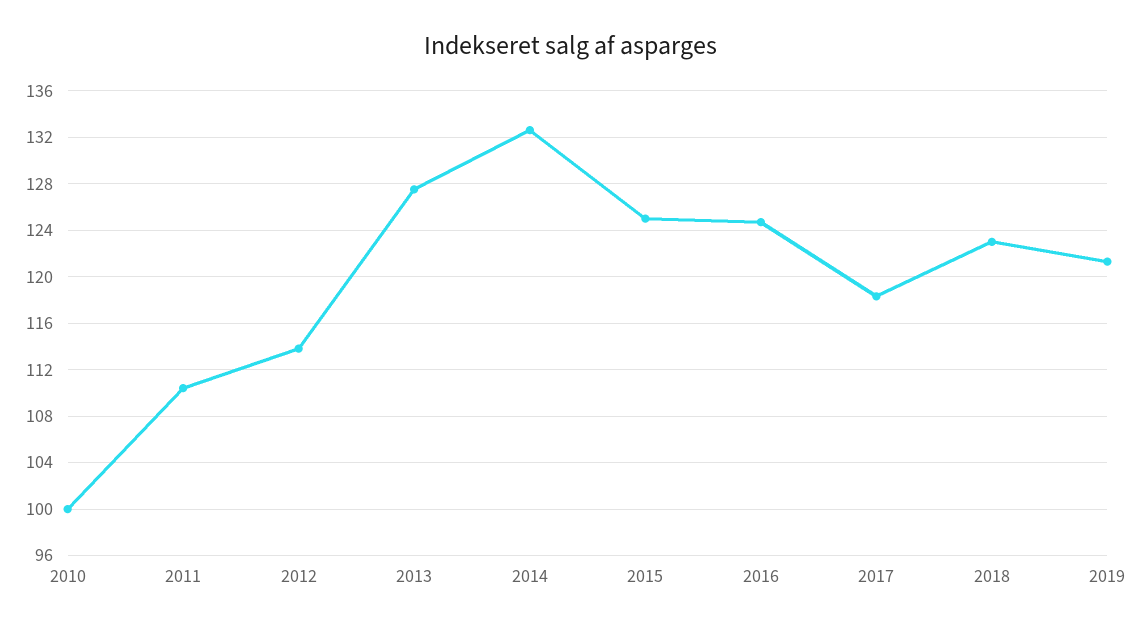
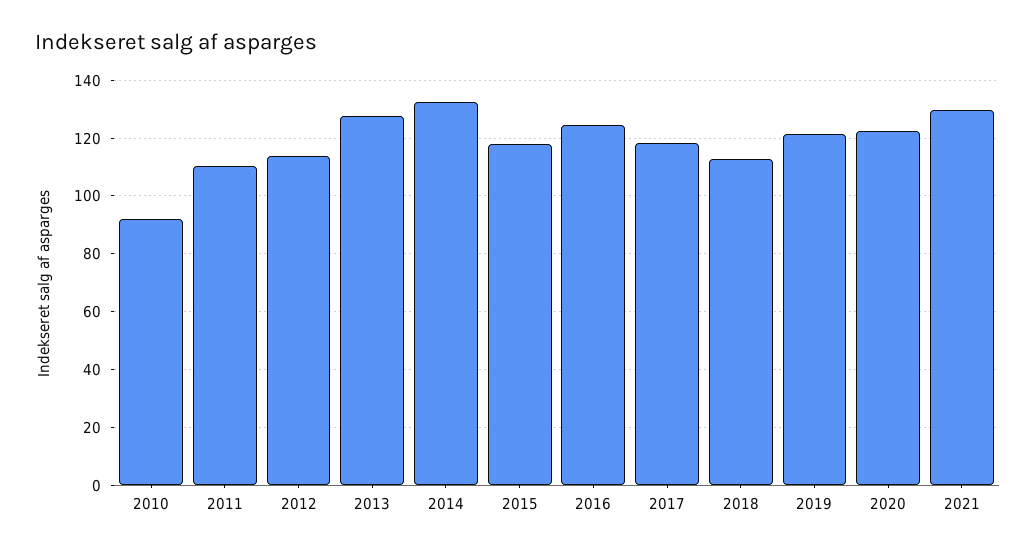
2010: 100 -> 92.5
2015: 125 -> 117.5
2018: 123 -> 112.5
2020: none -> 122.5
2021: none -> 130

